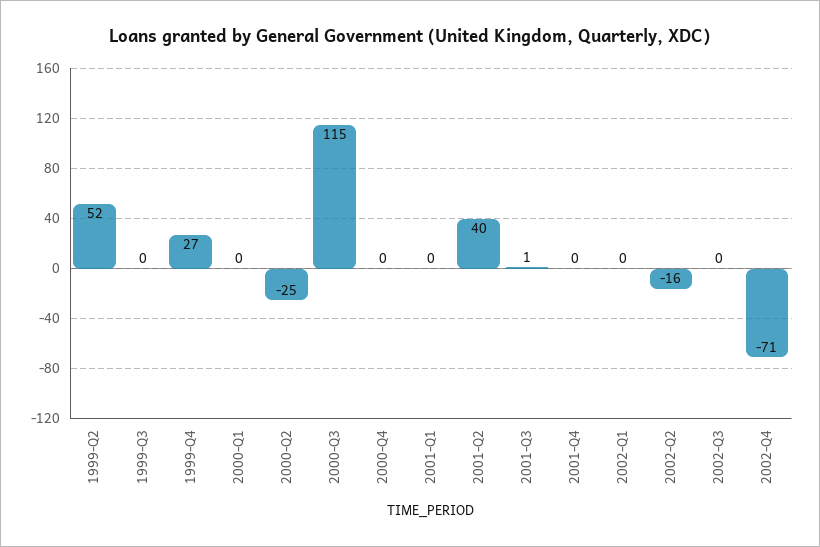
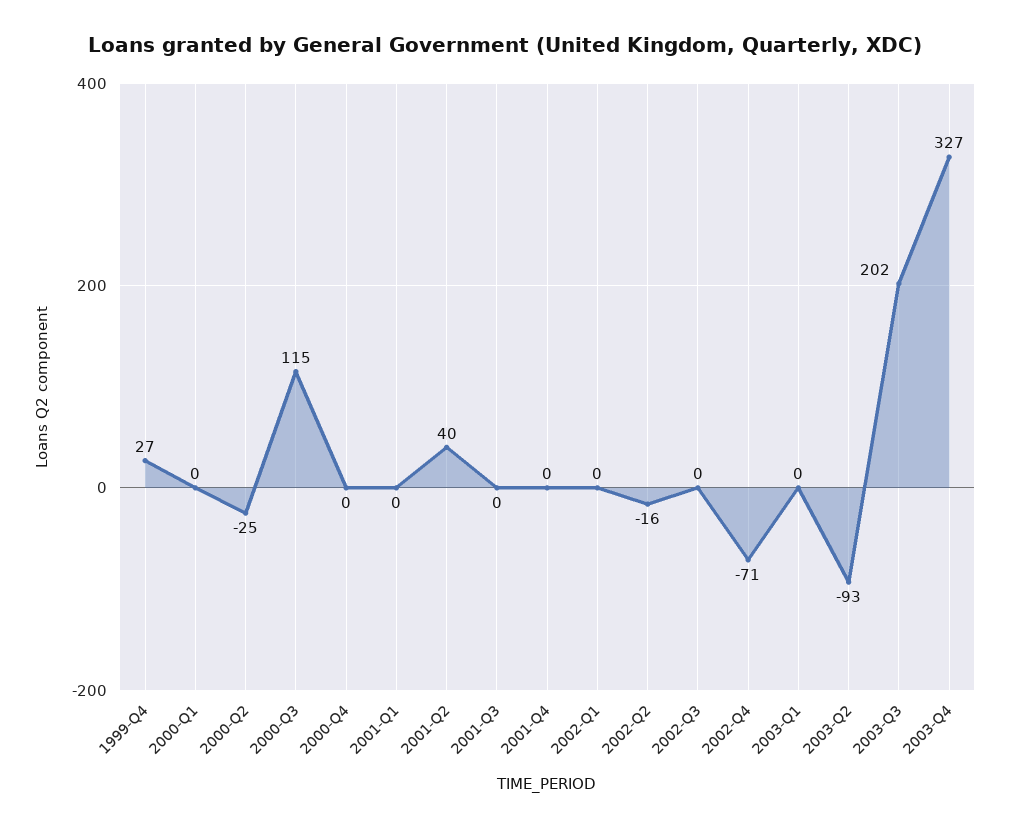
1999-Q2: 52 -> none
1999-Q3: 0 -> none
2001-Q3: 1 -> 0
2003-Q1: none -> 0
2003-Q2: none -> -93
2003-Q3: none -> 202
2003-Q4: none -> 327

